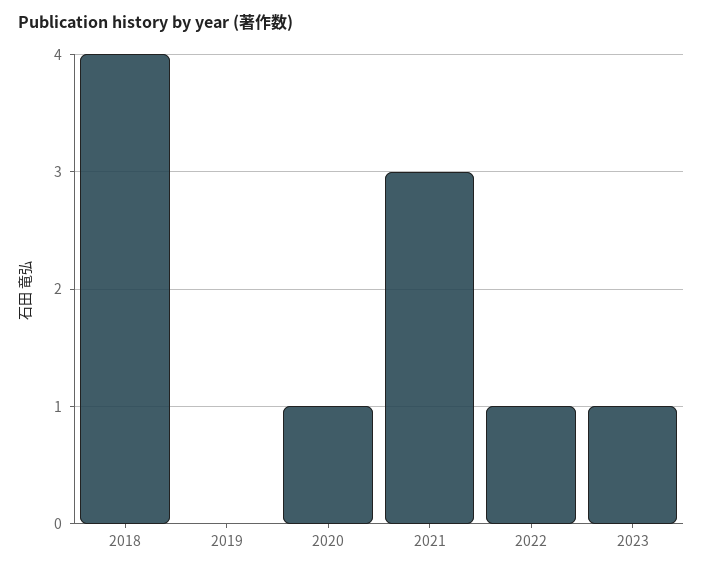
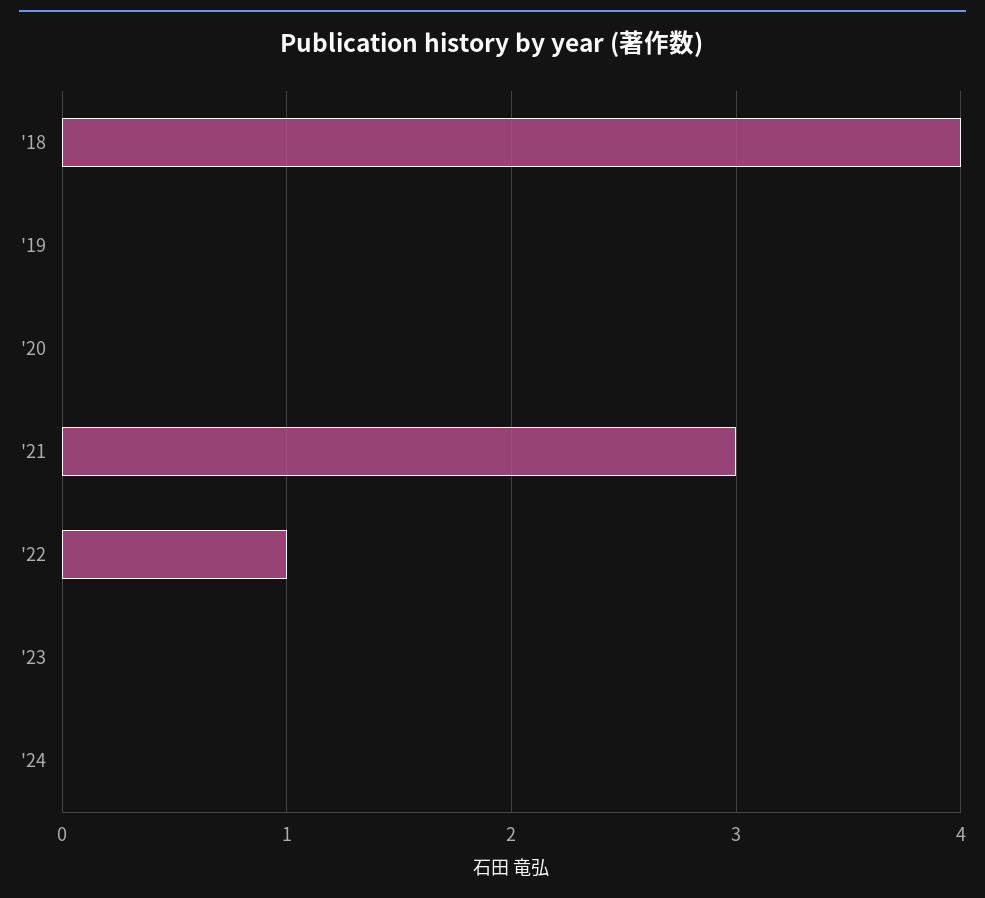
2020: 1 -> 0
2023: 1 -> 0
'24: none -> 0

